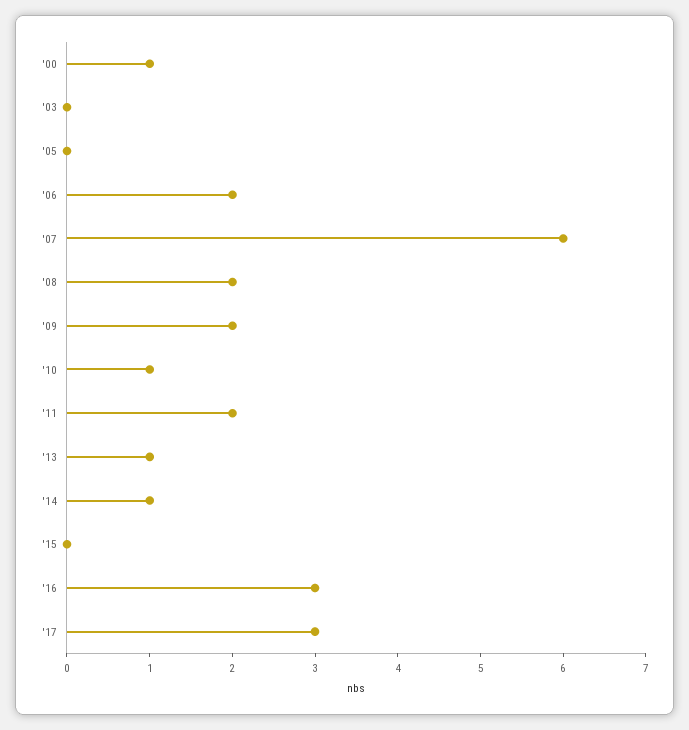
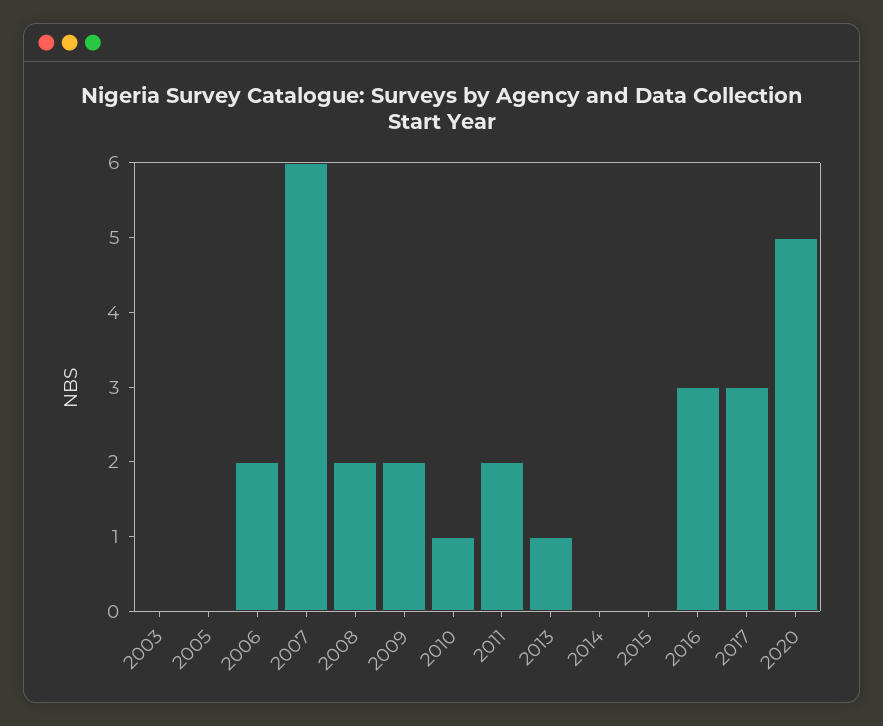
'00: 1 -> none
'14: 1 -> 0
2020: none -> 5

